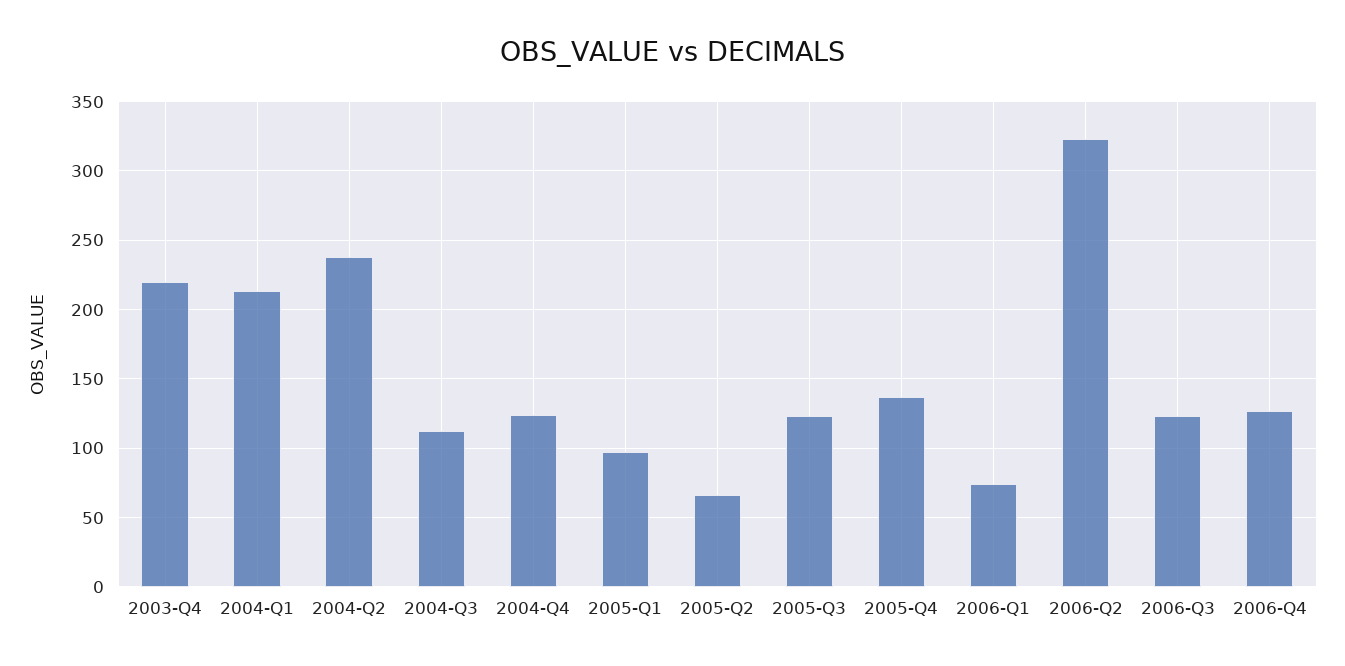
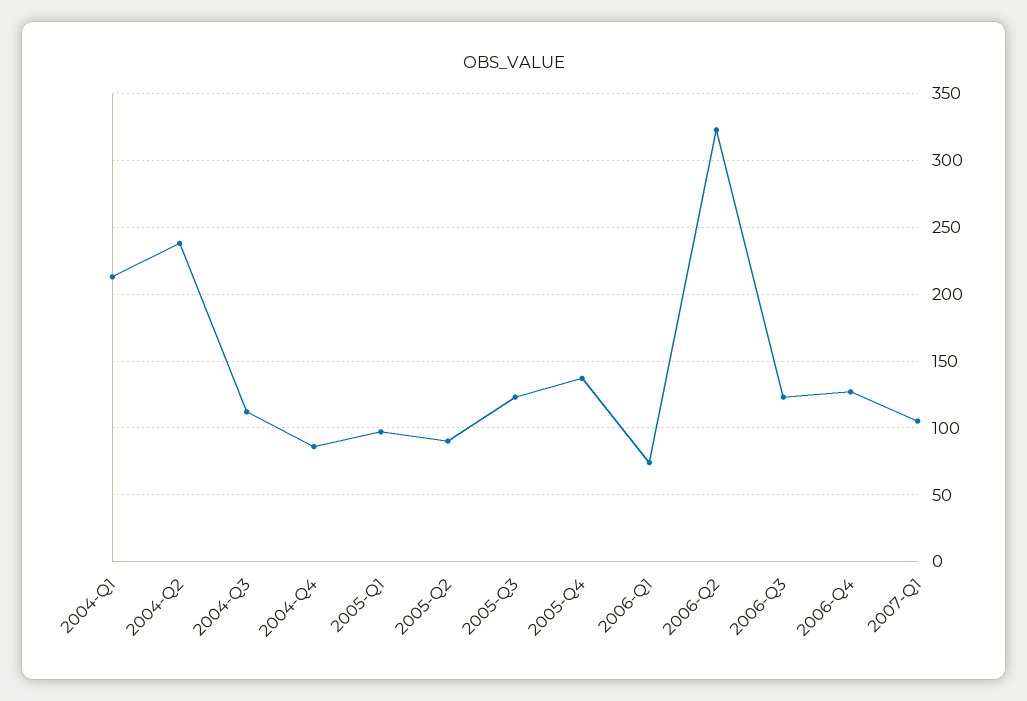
2003-Q4: 220 -> none
2004-Q4: 125 -> 85
2005-Q2: 65 -> 90
2007-Q1: none -> 105

